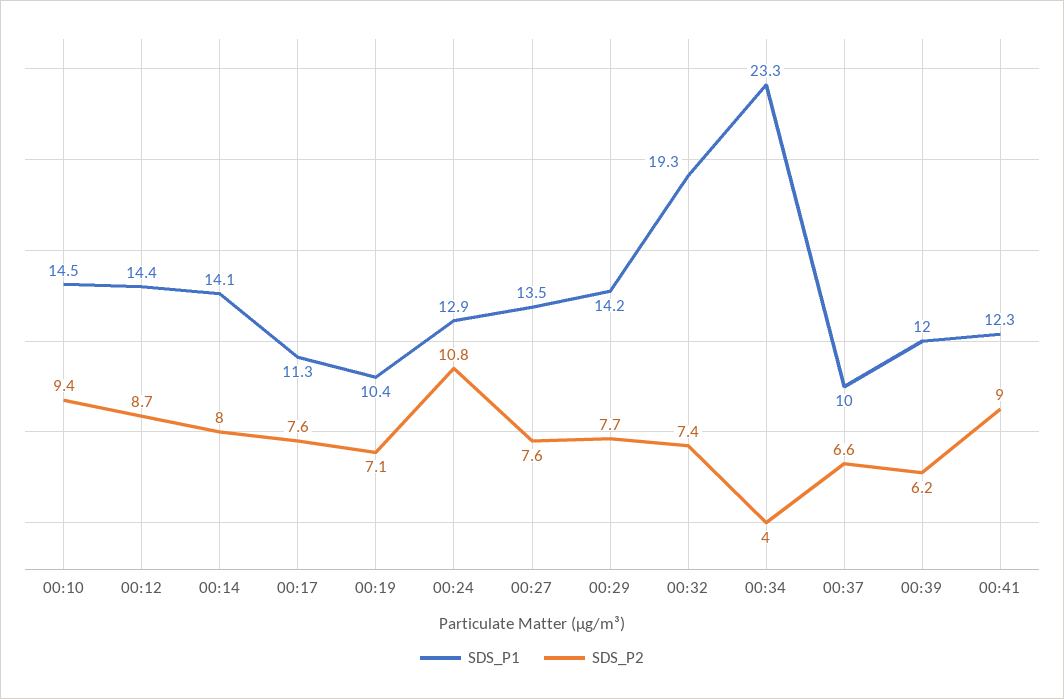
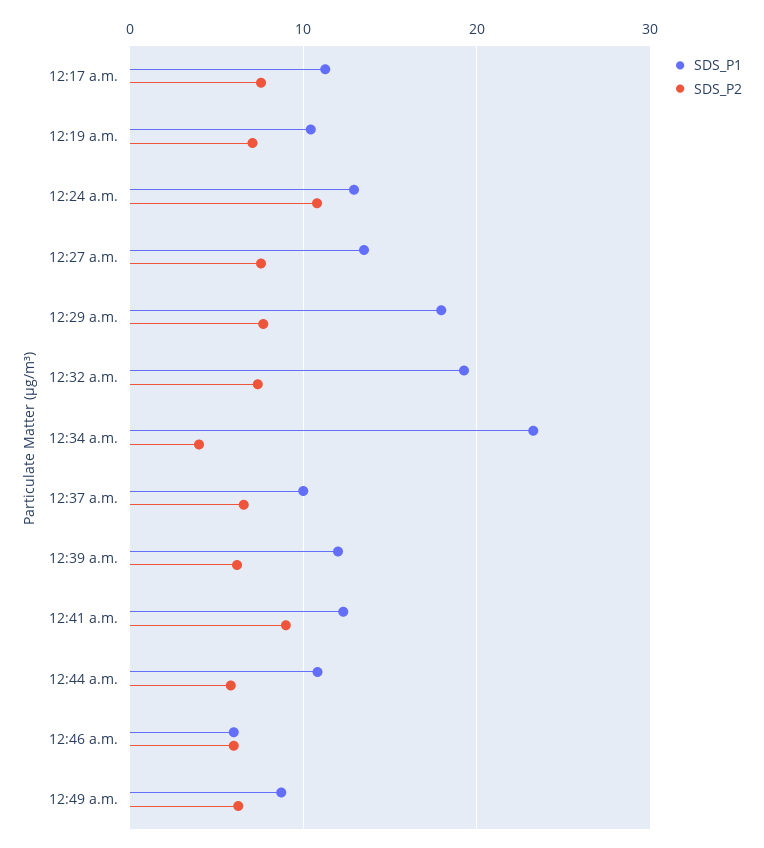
SDS_P1, 00:10: 14.5 -> none
SDS_P2, 00:10: 9.4 -> none
SDS_P1, 00:12: 14.4 -> none
SDS_P2, 00:12: 8.7 -> none
SDS_P1, 00:14: 14.1 -> none
SDS_P2, 00:14: 8 -> none
SDS_P1, 00:29: 14.2 -> 18
SDS_P1, 12:44 a.m.: none -> 11
SDS_P2, 12:44 a.m.: none -> 6
SDS_P1, 12:46 a.m.: none -> 6
SDS_P2, 12:46 a.m.: none -> 6
SDS_P1, 12:49 a.m.: none -> 9
SDS_P2, 12:49 a.m.: none -> 6

